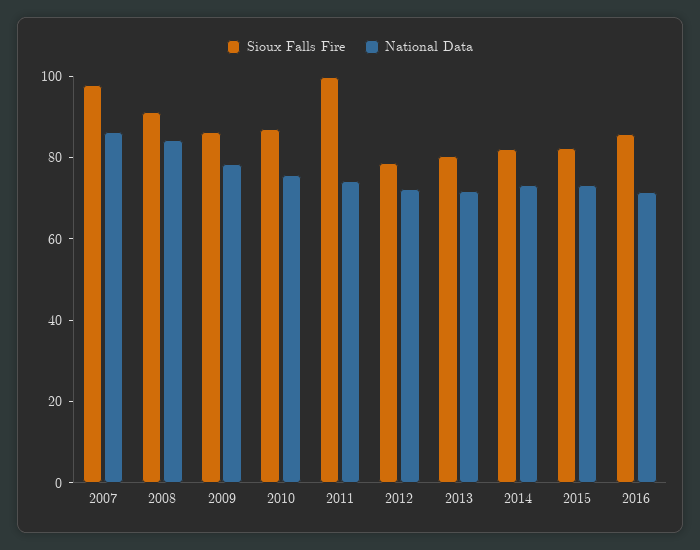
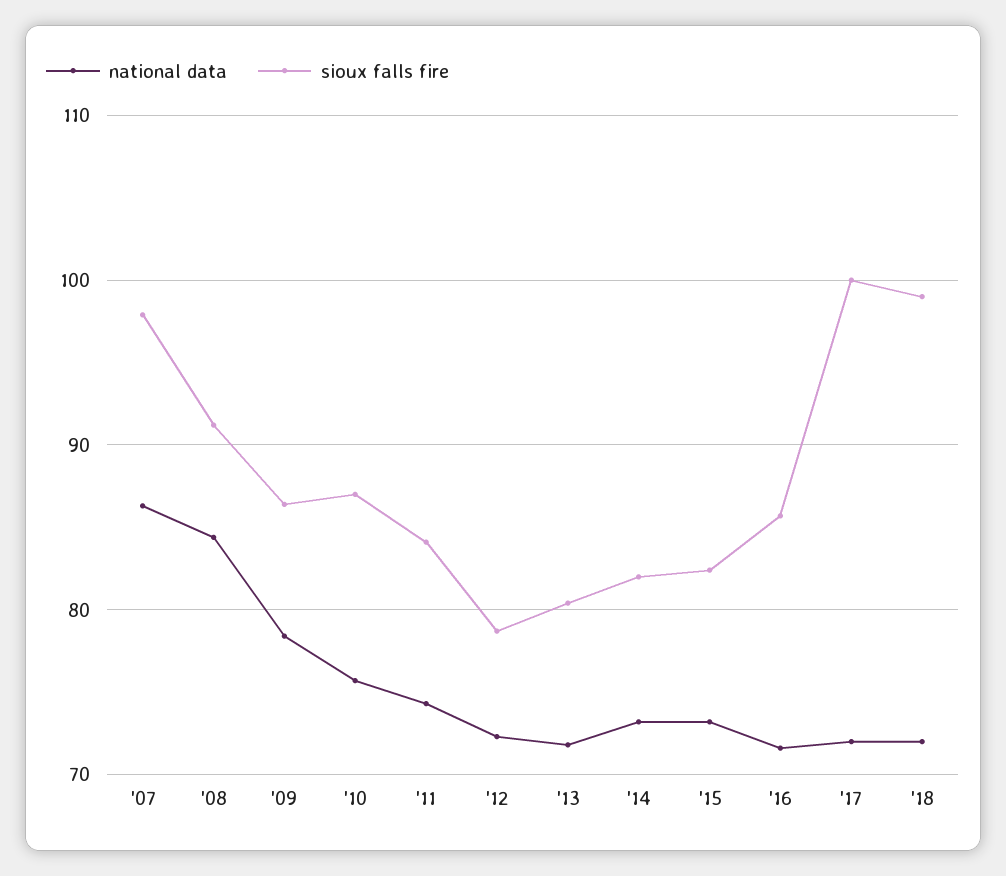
Sioux Falls Fire, 2011: 100 -> 84
National Data, '17: none -> 72
Sioux Falls Fire, '17: none -> 100
National Data, '18: none -> 72
Sioux Falls Fire, '18: none -> 99

